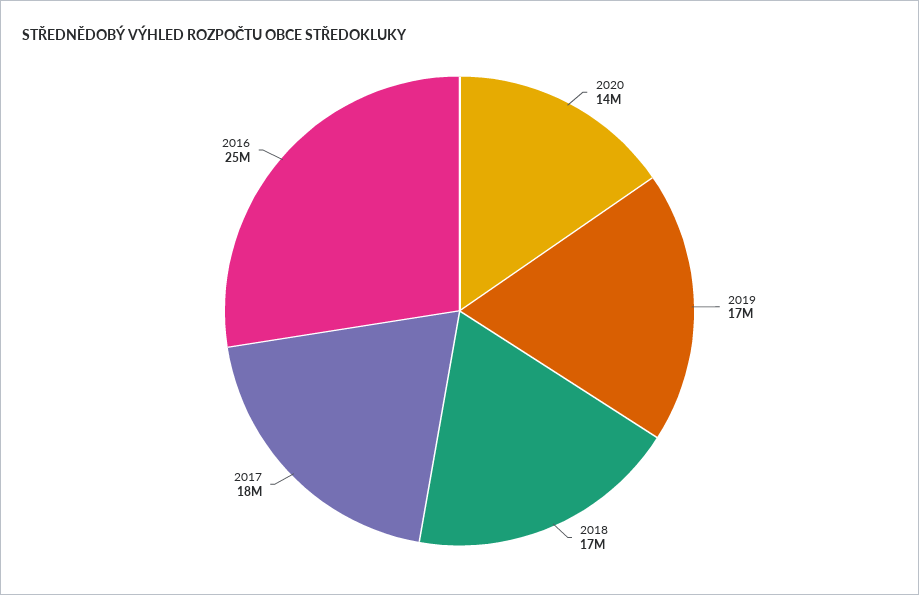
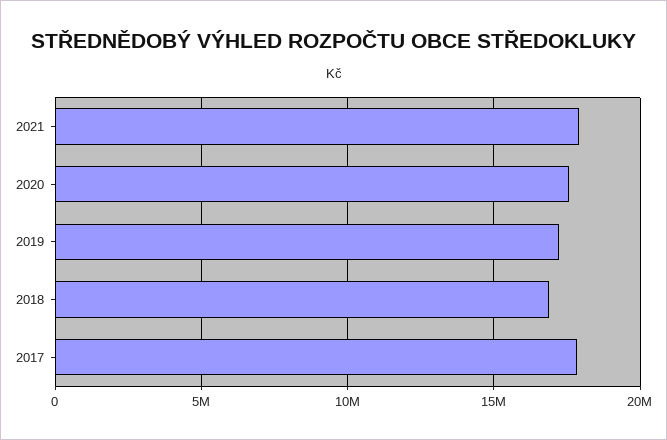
2020: 14000000 -> 17500000
2016: 25000000 -> none
2021: none -> 18000000

